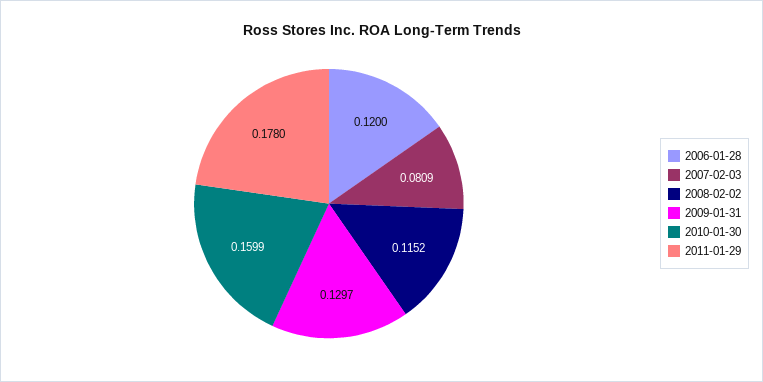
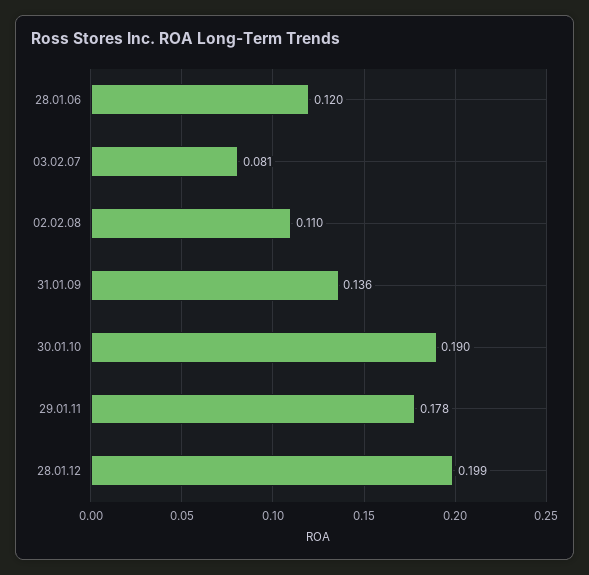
2008-02-02: 0.1152 -> 0.11
2009-01-31: 0.1297 -> 0.136
2010-01-30: 0.1599 -> 0.19
28.01.12: none -> 0.199

